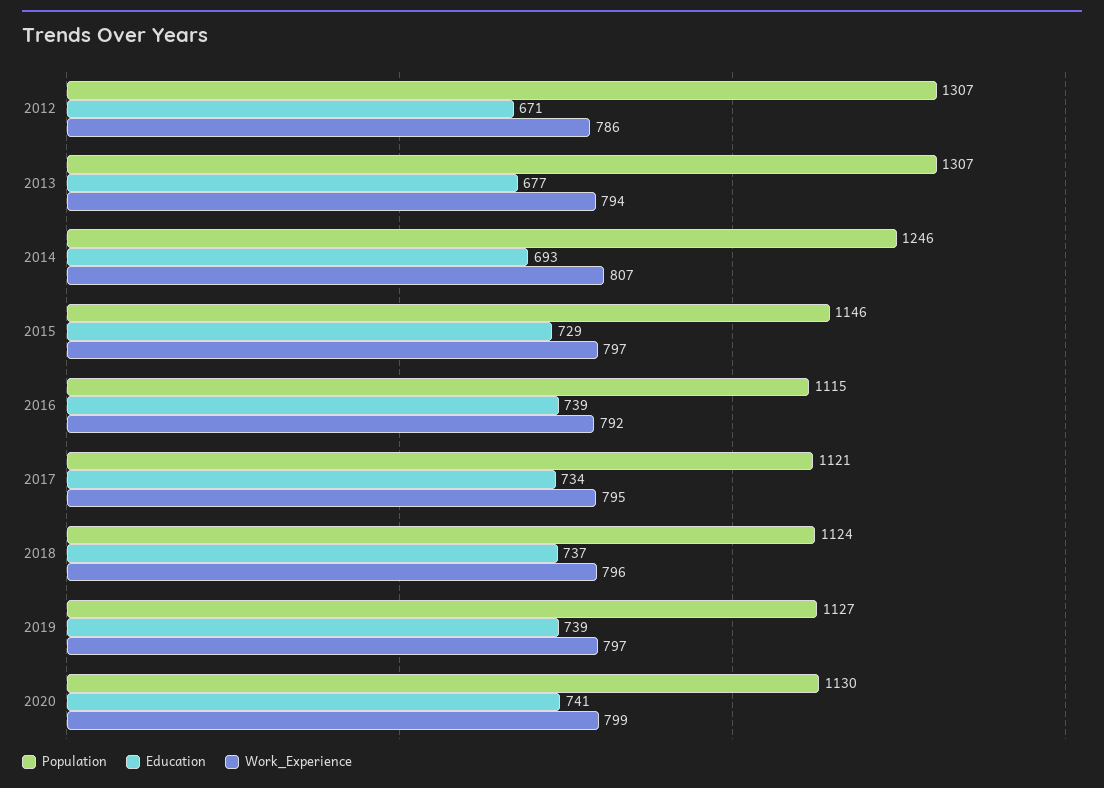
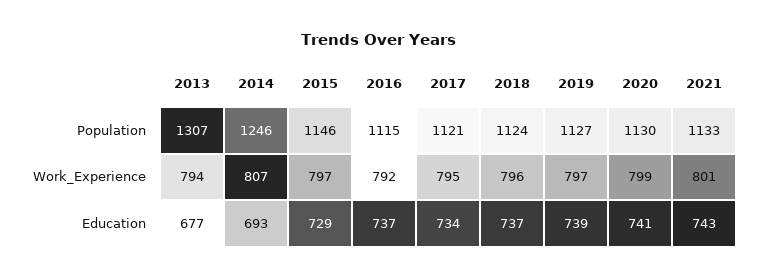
Population, 2012: 1307 -> none
Education, 2012: 671 -> none
Work_Experience, 2012: 786 -> none
Education, 2016: 739 -> 737
Population, 2021: none -> 1133
Work_Experience, 2021: none -> 801
Education, 2021: none -> 743

